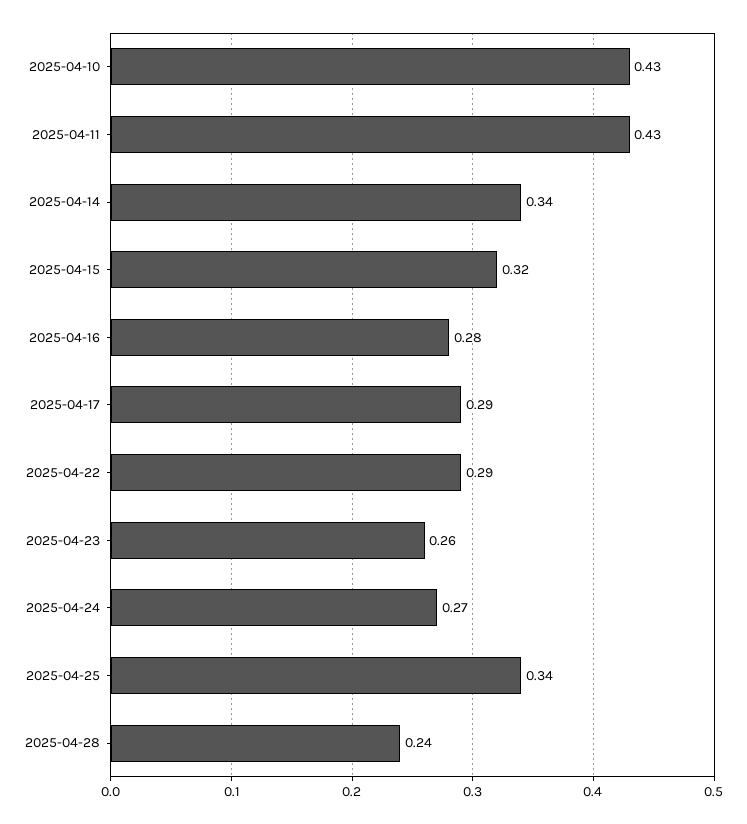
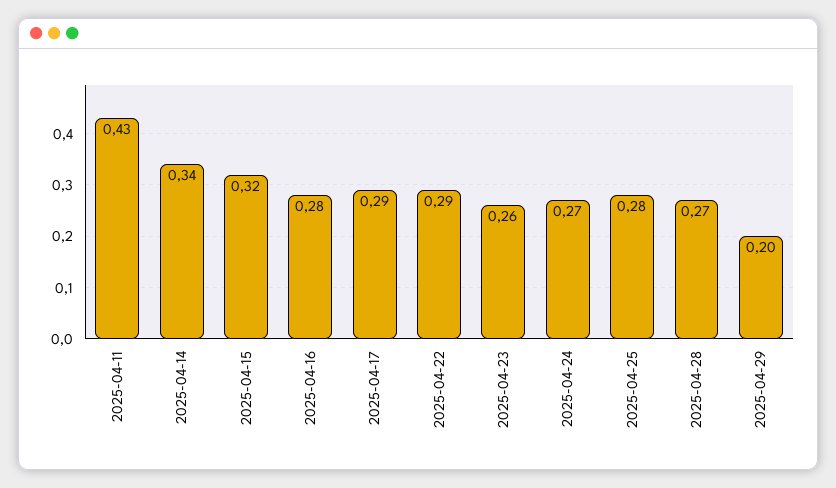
2025-04-10: 0.43 -> none
2025-04-25: 0.34 -> 0.28
2025-04-28: 0.24 -> 0.27
2025-04-29: none -> 0.2

